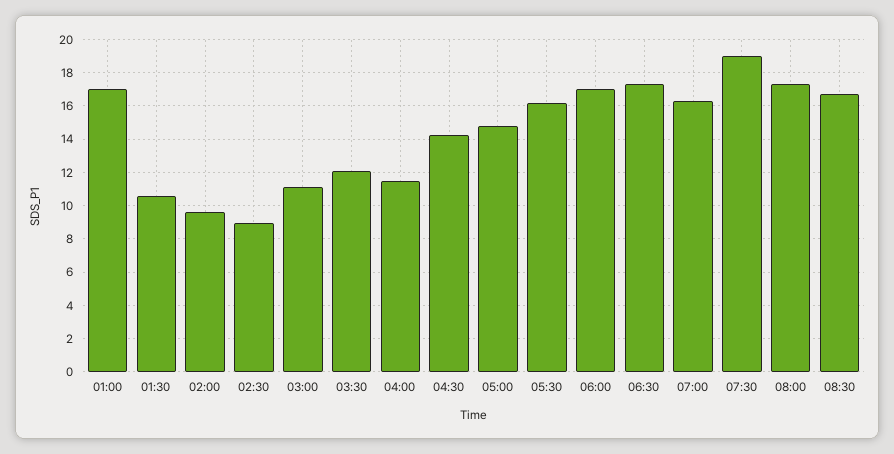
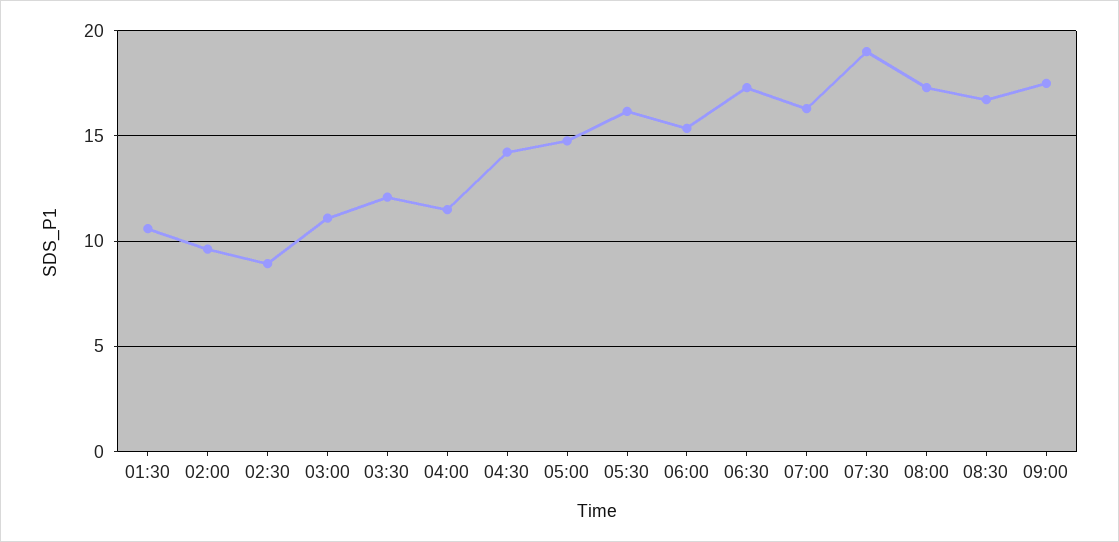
01:00: 17 -> none
06:00: 17 -> 15.5
09:00: none -> 17.5

